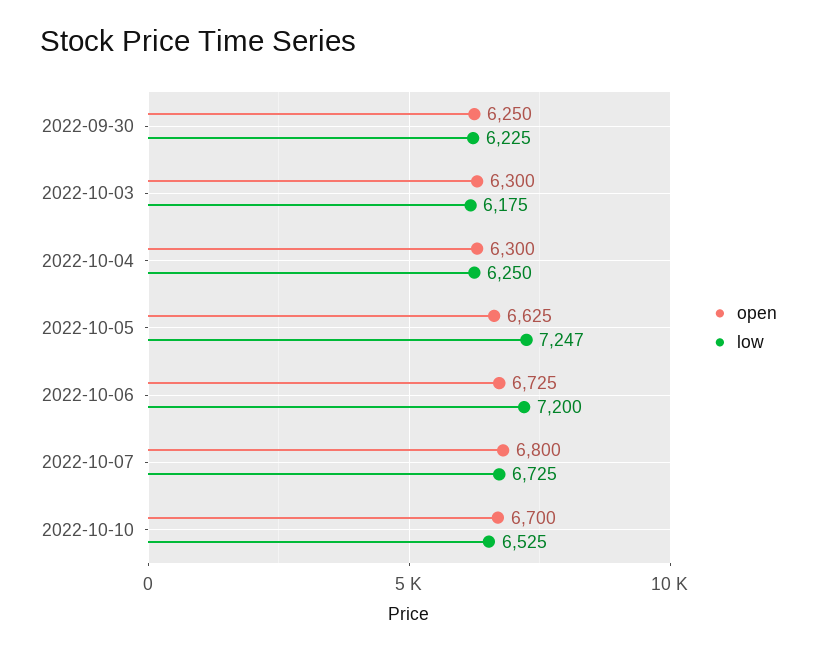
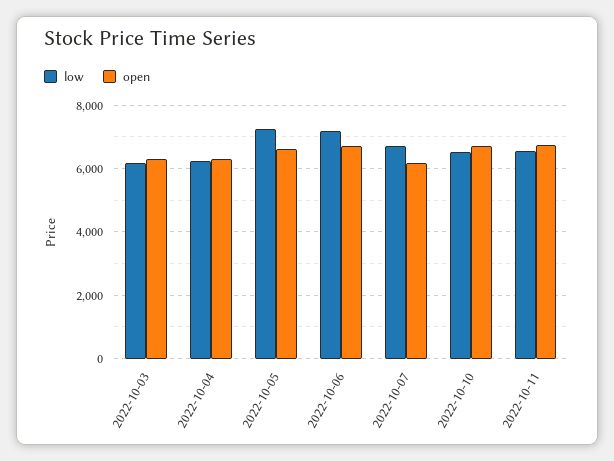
open, 2022-09-30: 6250 -> none
low, 2022-09-30: 6225 -> none
open, 2022-10-07: 6800 -> 6200
low, 2022-10-11: none -> 6600
open, 2022-10-11: none -> 6800

